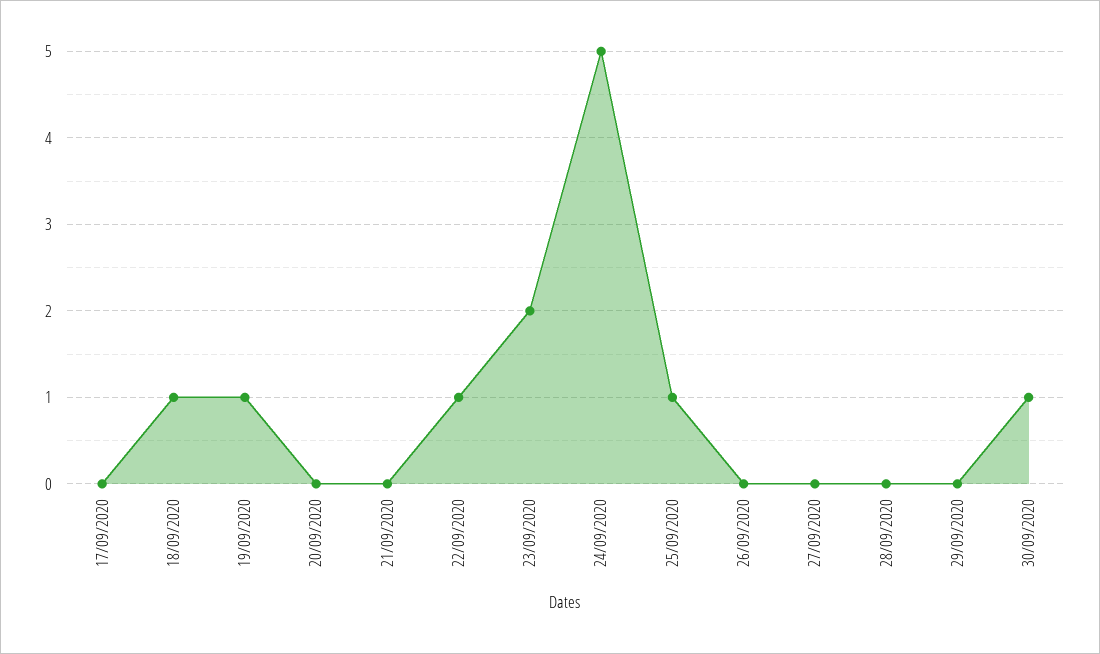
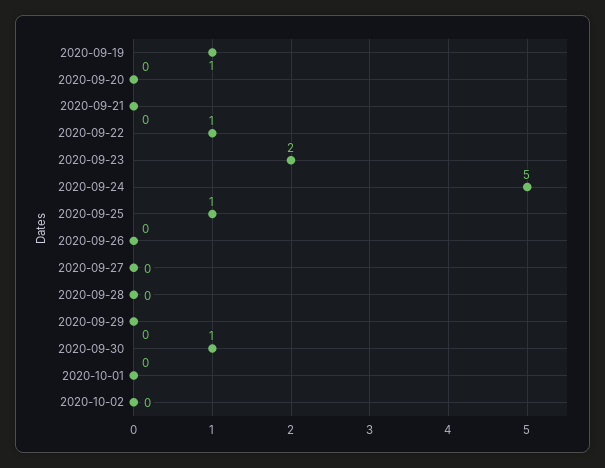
17/09/2020: 0 -> none
18/09/2020: 1 -> none
2020-10-01: none -> 0
2020-10-02: none -> 0

